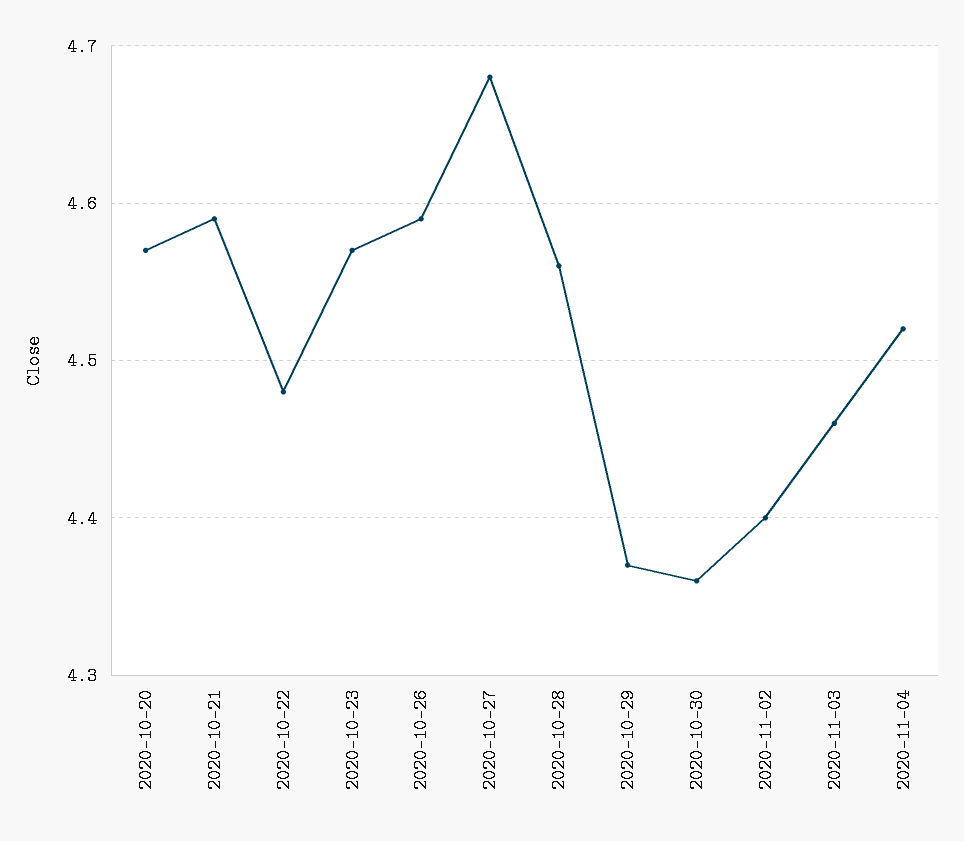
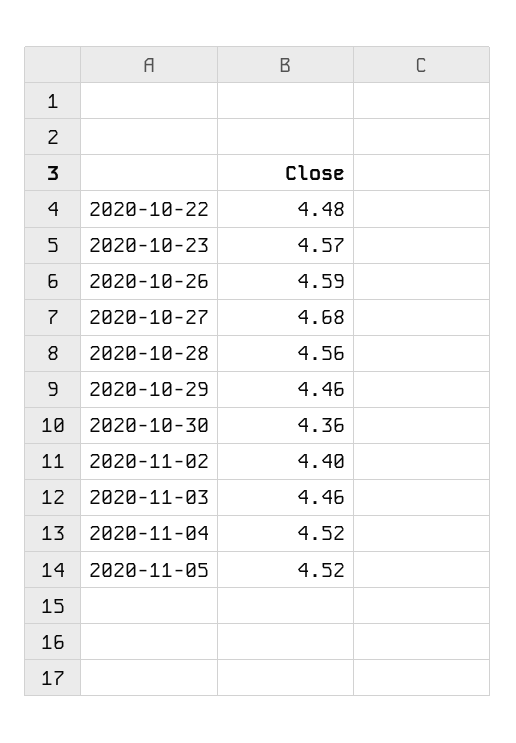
2020-10-20: 4.57 -> none
2020-10-21: 4.59 -> none
2020-10-29: 4.37 -> 4.46
2020-11-05: none -> 4.52

